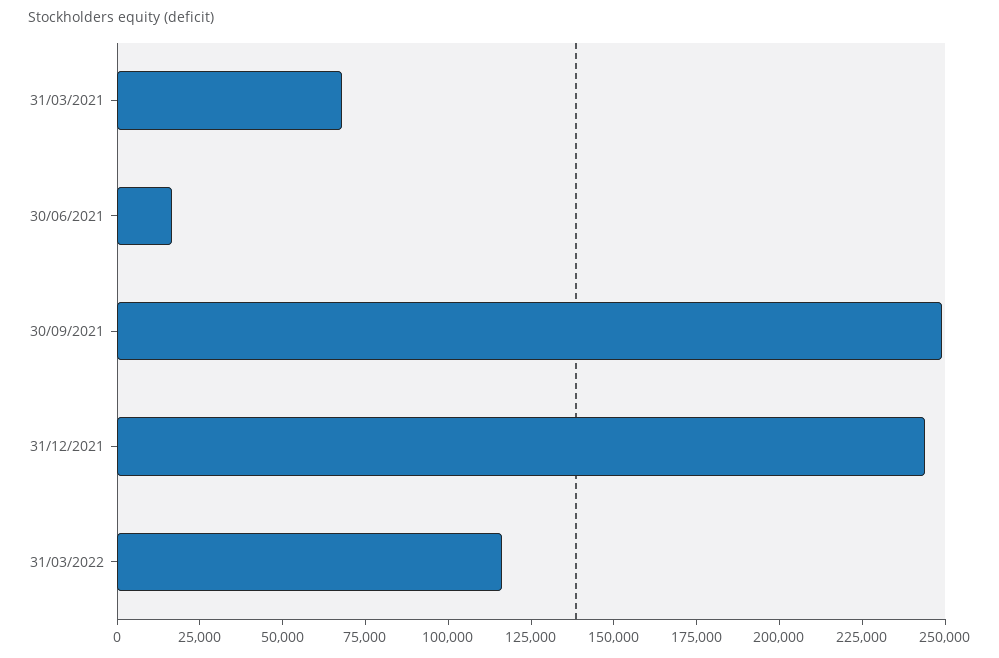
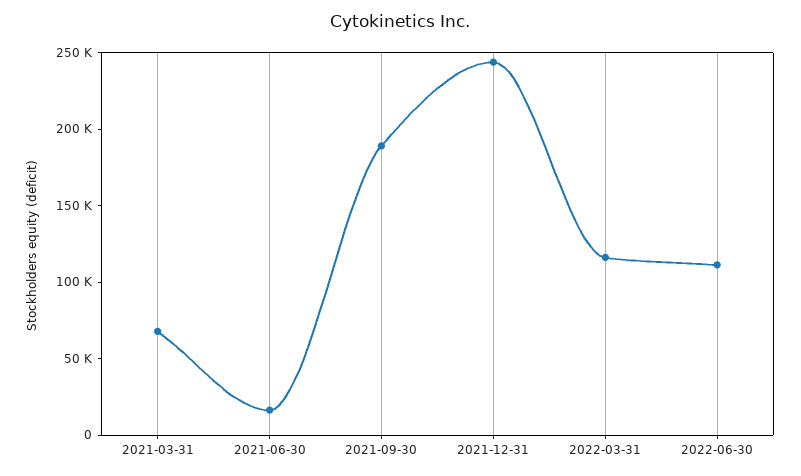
30/09/2021: 250000 -> 190000
2022-06-30: none -> 110000

